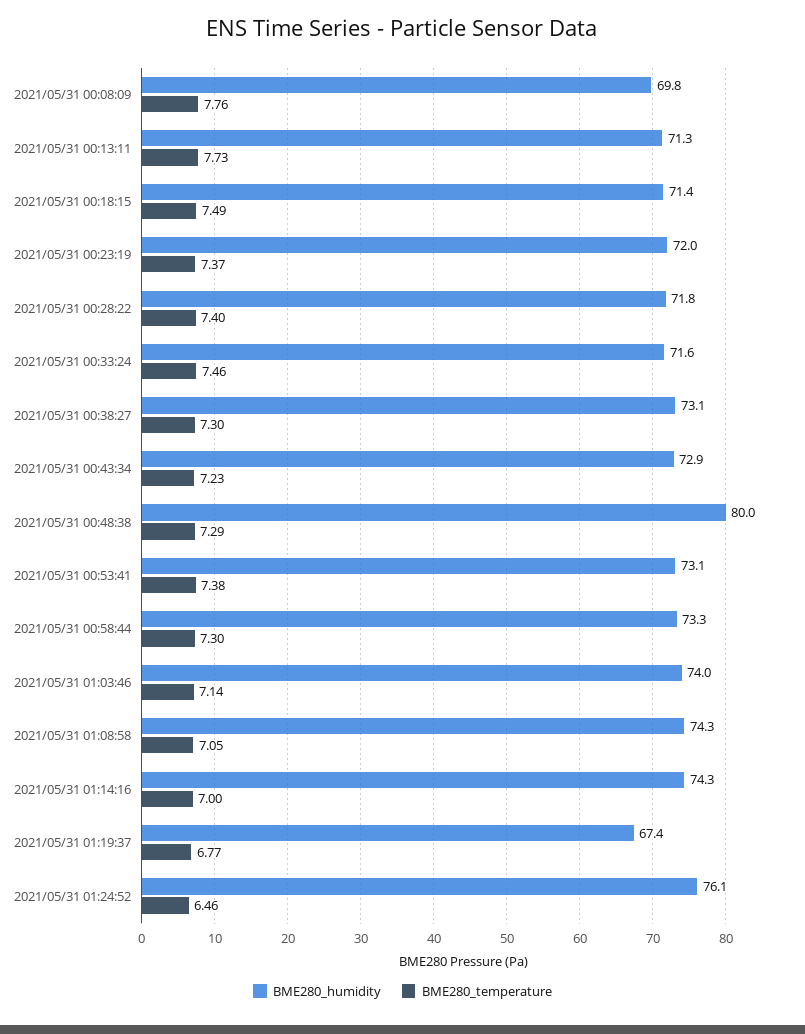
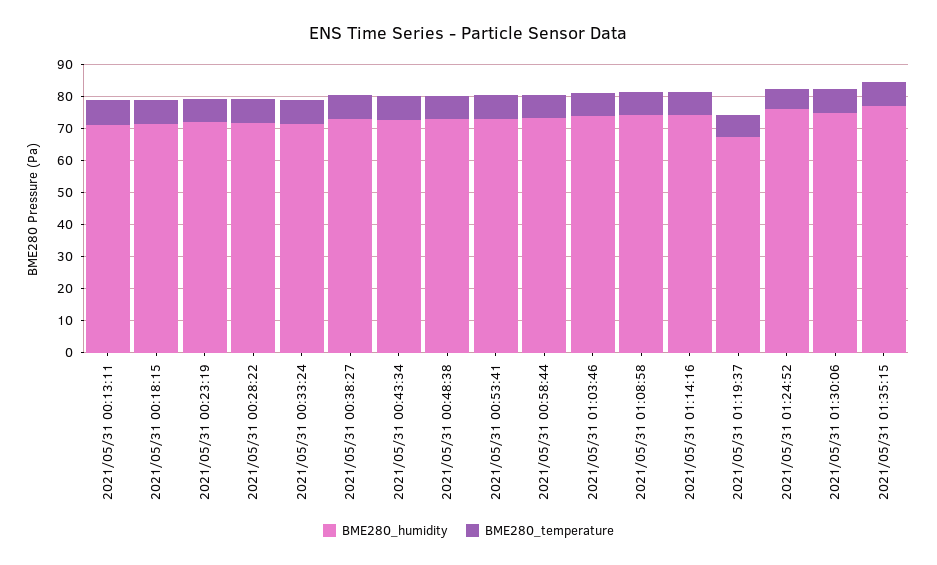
BME280_humidity, 2021/05/31 00:08:09: 69.8 -> none
BME280_temperature, 2021/05/31 00:08:09: 7.76 -> none
BME280_humidity, 2021/05/31 00:48:38: 80 -> 72.5
BME280_humidity, 2021/05/31 01:30:06: none -> 75
BME280_temperature, 2021/05/31 01:30:06: none -> 7.5
BME280_humidity, 2021/05/31 01:35:15: none -> 77.5
BME280_temperature, 2021/05/31 01:35:15: none -> 7.5

